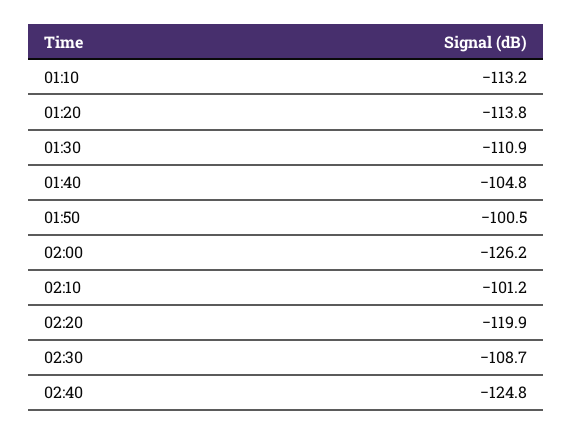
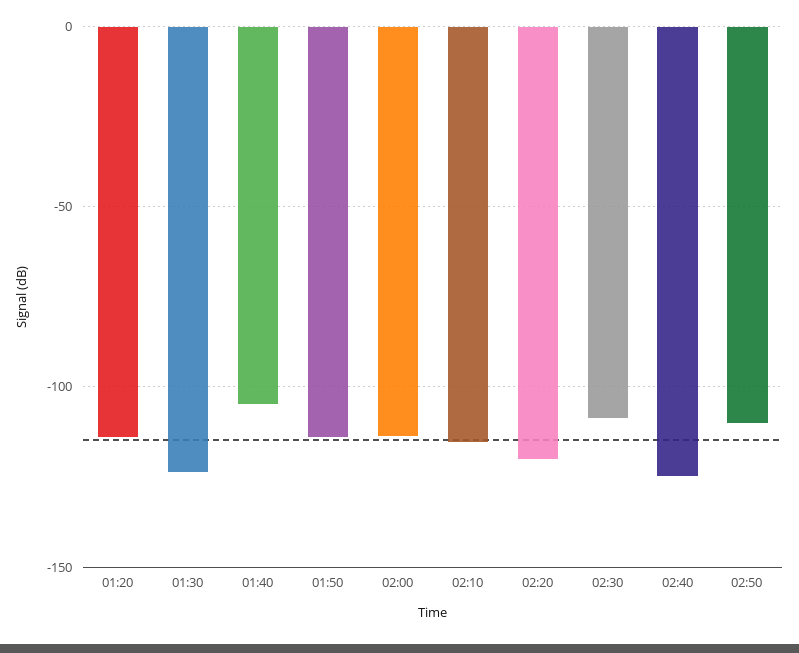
01:10: -113.2 -> none
01:30: -110.9 -> -125
01:50: -100.5 -> -115
02:00: -126.2 -> -115
02:10: -101.2 -> -115
02:50: none -> -110

